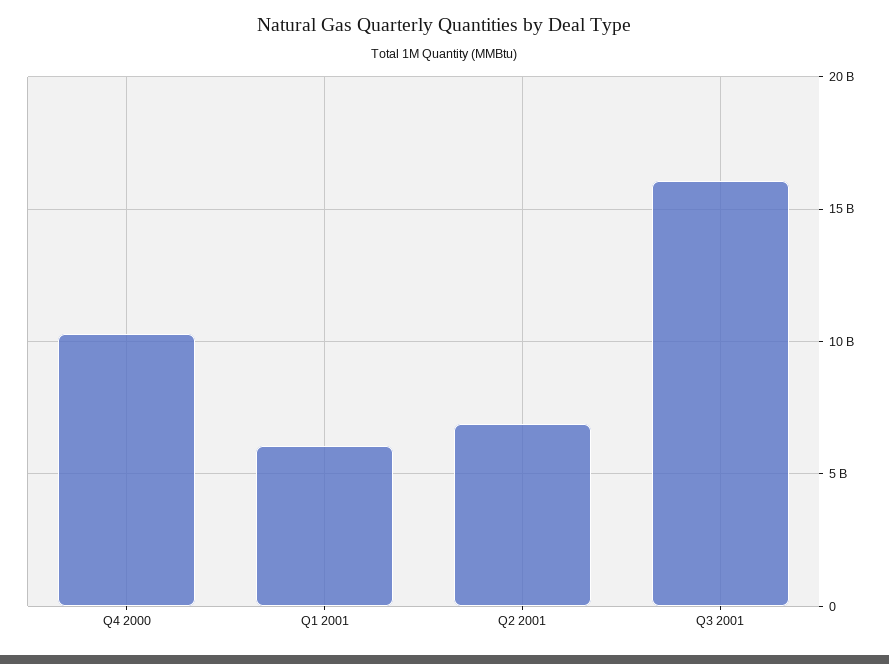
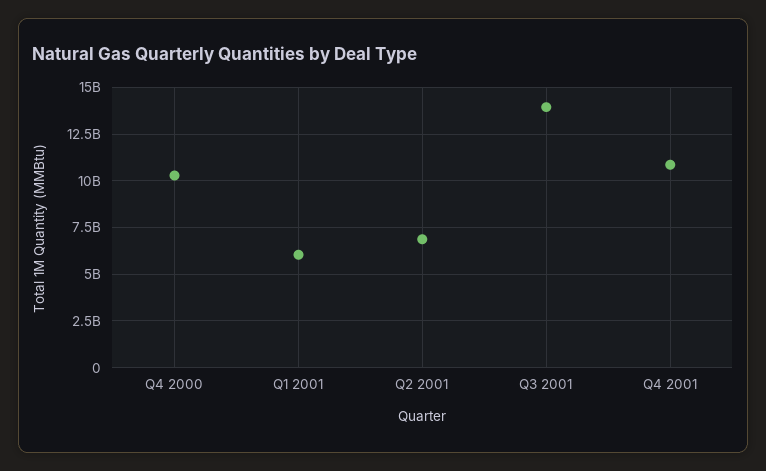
Q3 2001: 16000000000 -> 14000000000
Q4 2001: none -> 11000000000

